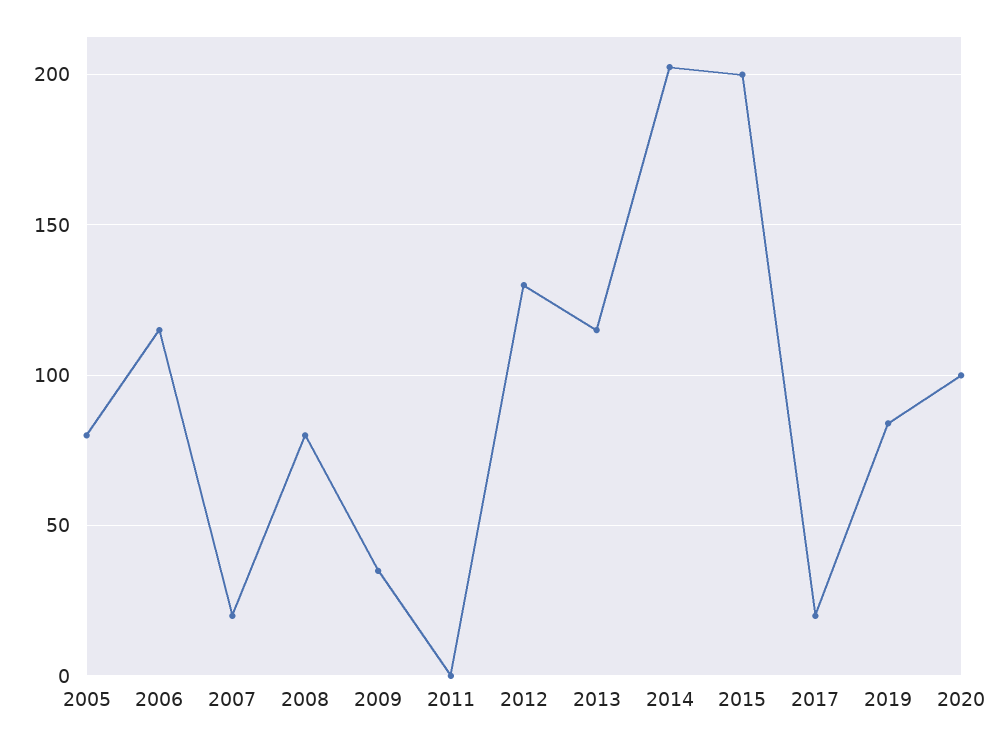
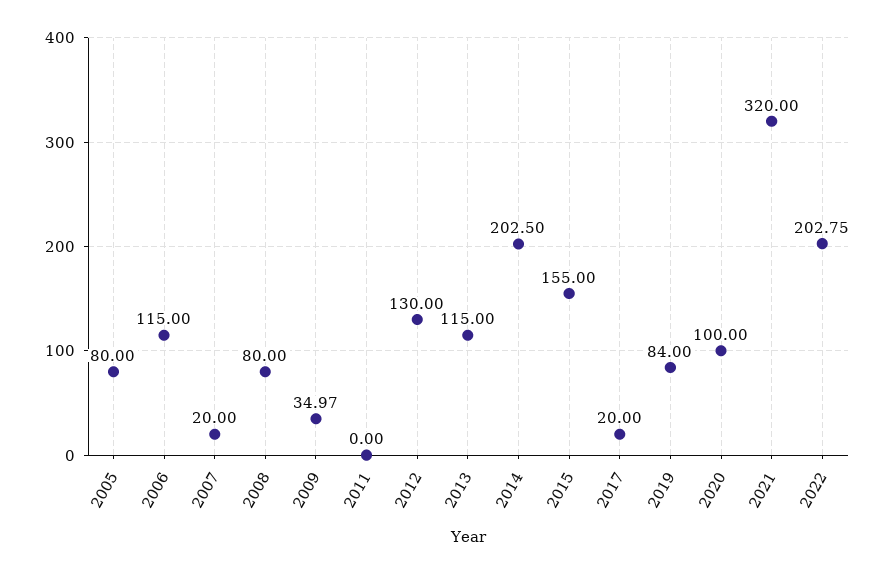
2015: 200 -> 155
2021: none -> 320
2022: none -> 202.75

